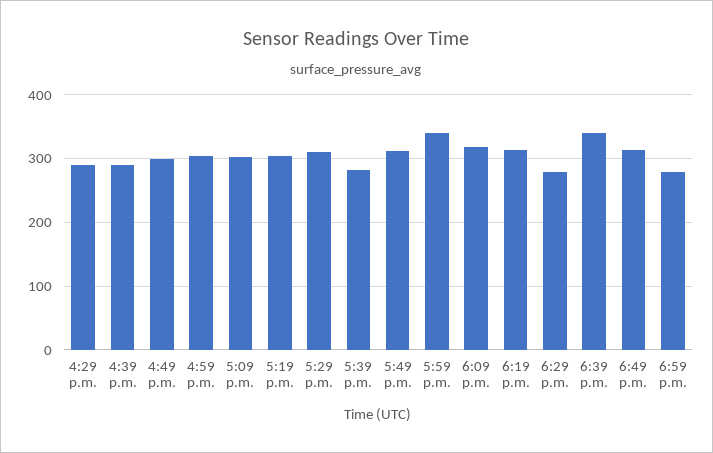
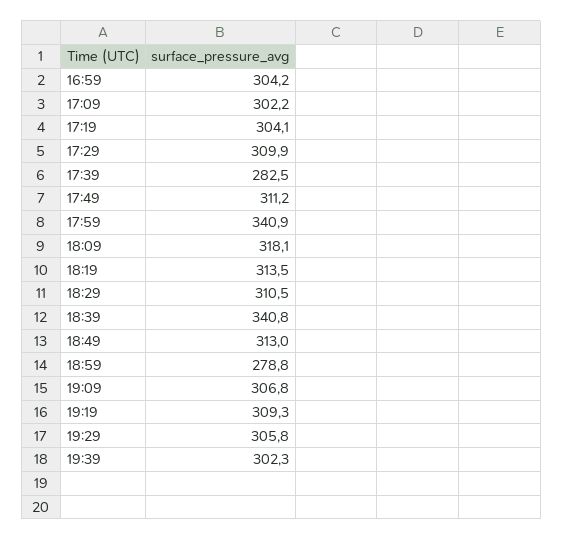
4:29 p.m.: 290 -> none
4:39 p.m.: 290 -> none
4:49 p.m.: 300 -> none
6:29 p.m.: 280 -> 310.5
19:09: none -> 306.8
19:19: none -> 309.3
19:29: none -> 305.8
19:39: none -> 302.3

